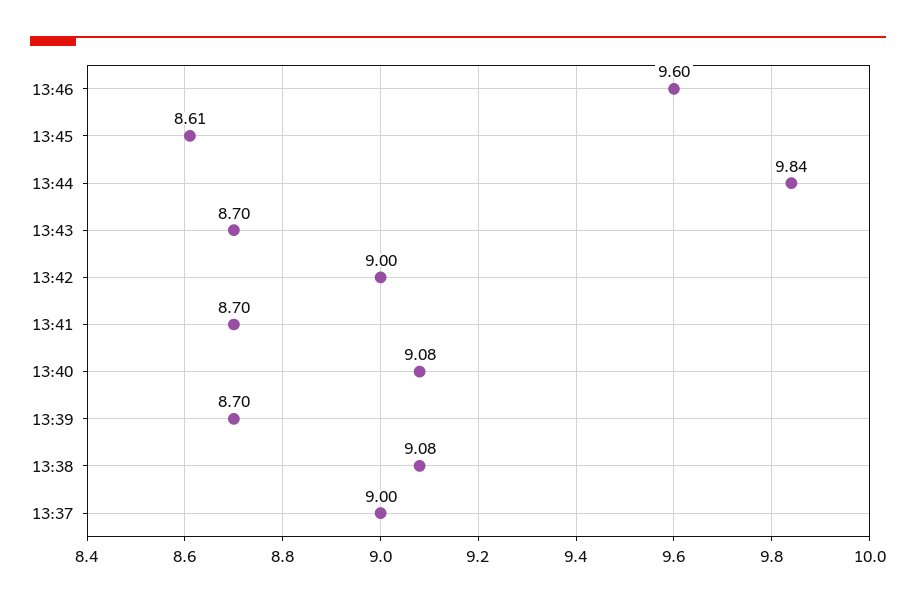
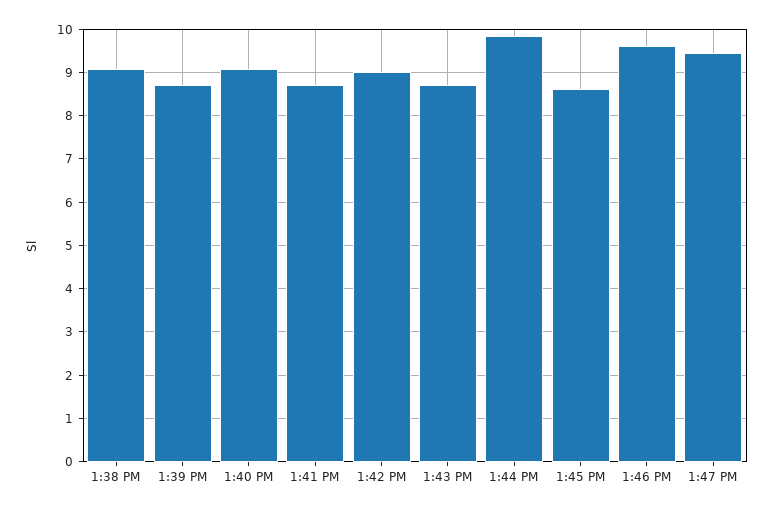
13:37: 9 -> none
1:47 PM: none -> 9.4

